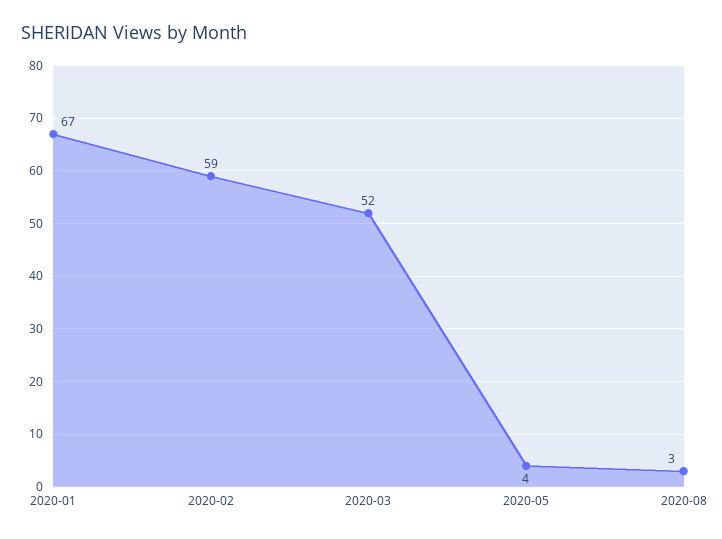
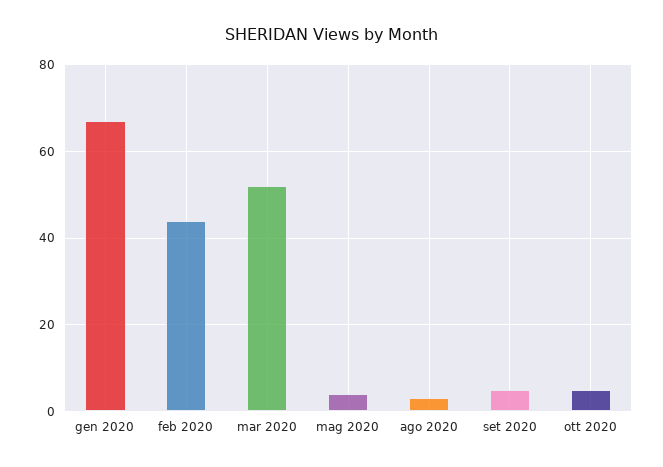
2020-02: 59 -> 45
set 2020: none -> 5
ott 2020: none -> 5

